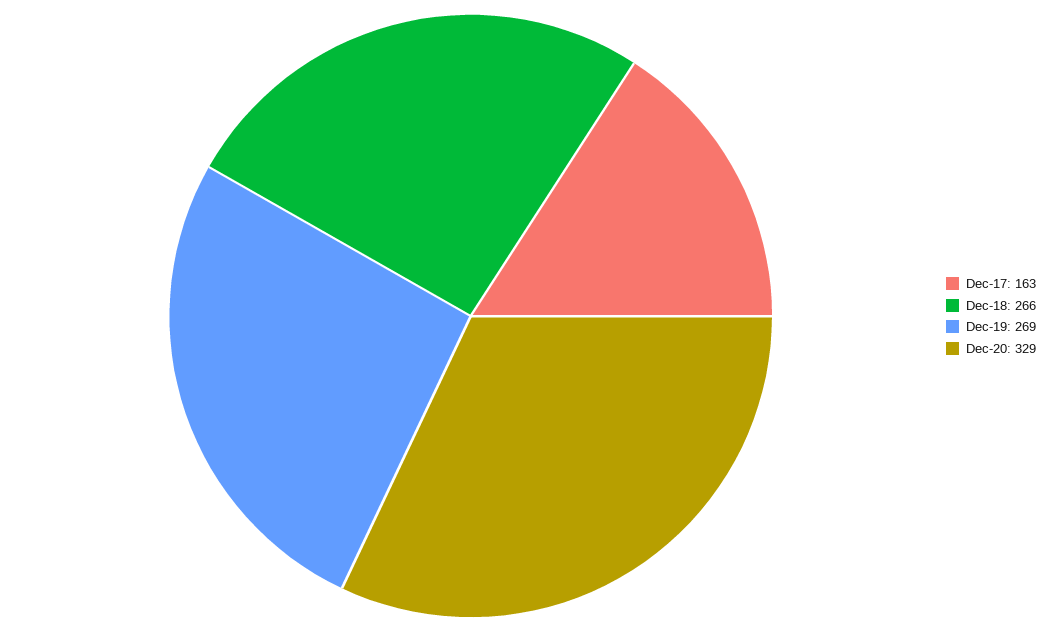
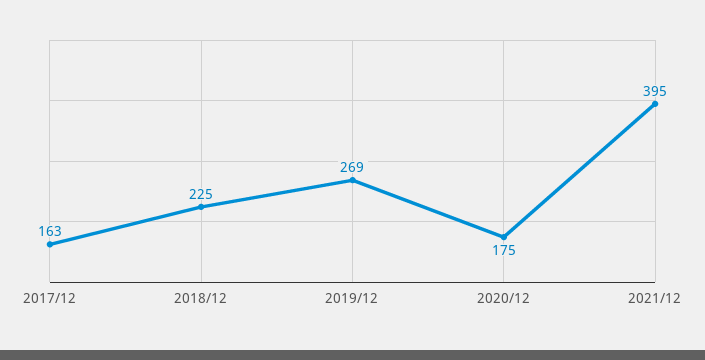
Dec-18: 266 -> 225
Dec-20: 329 -> 175
2021/12: none -> 395

